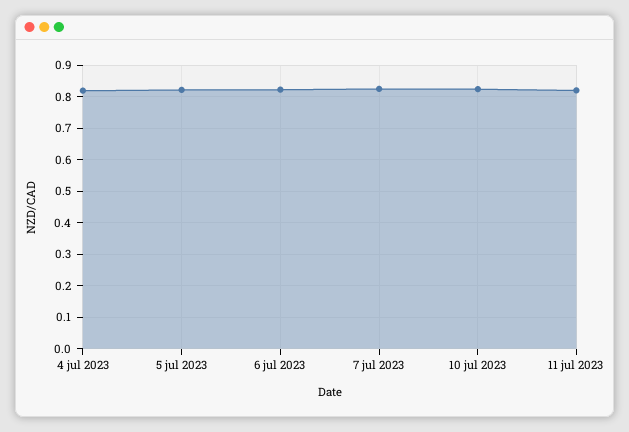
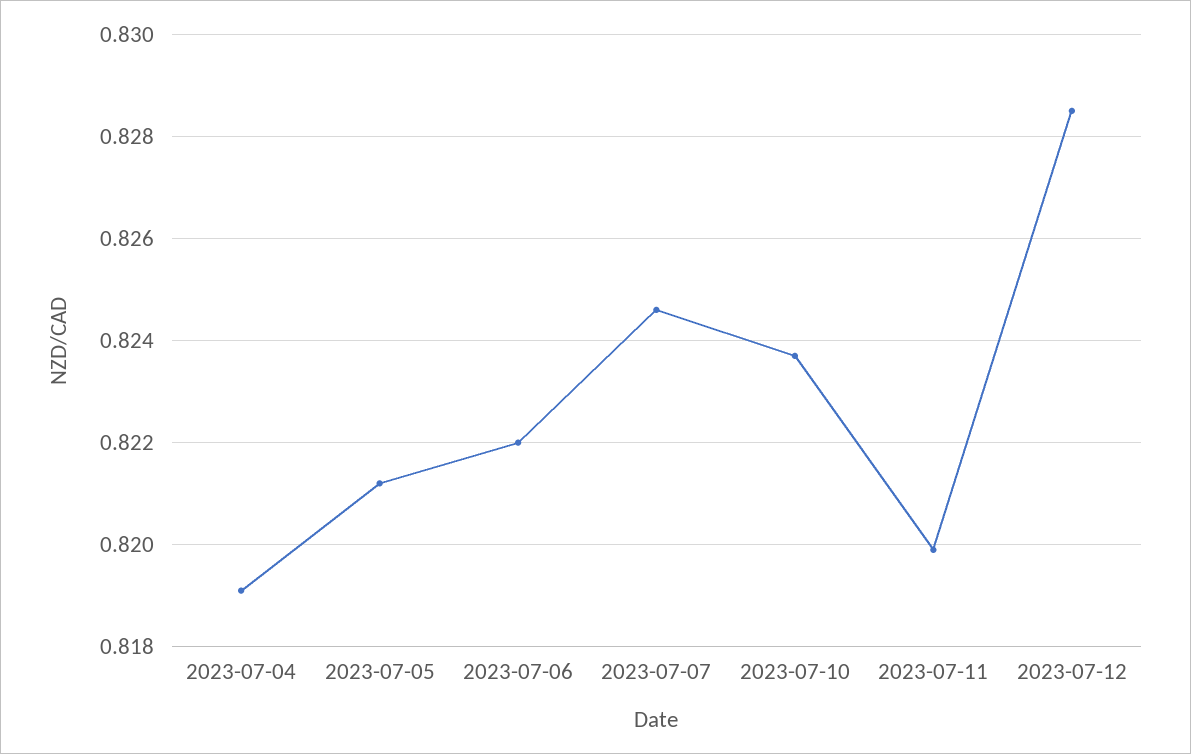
2023-07-12: none -> 0.8285

